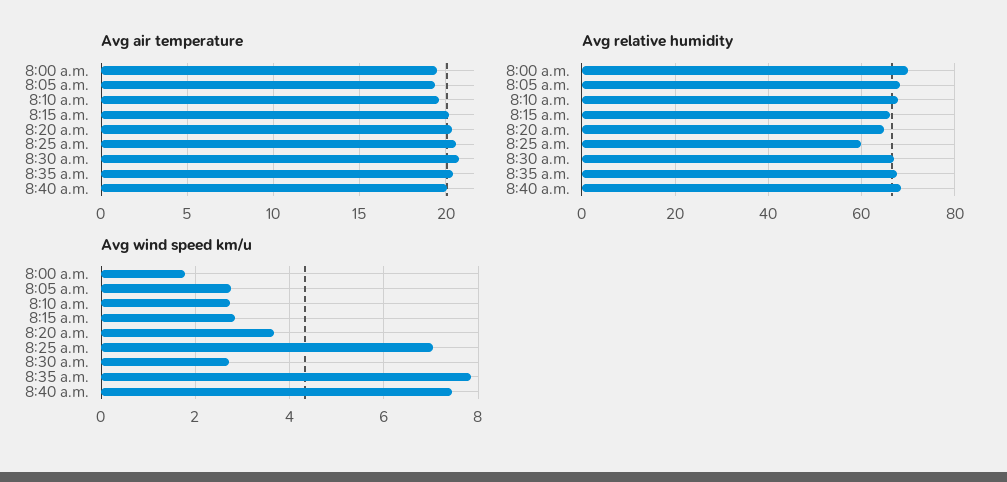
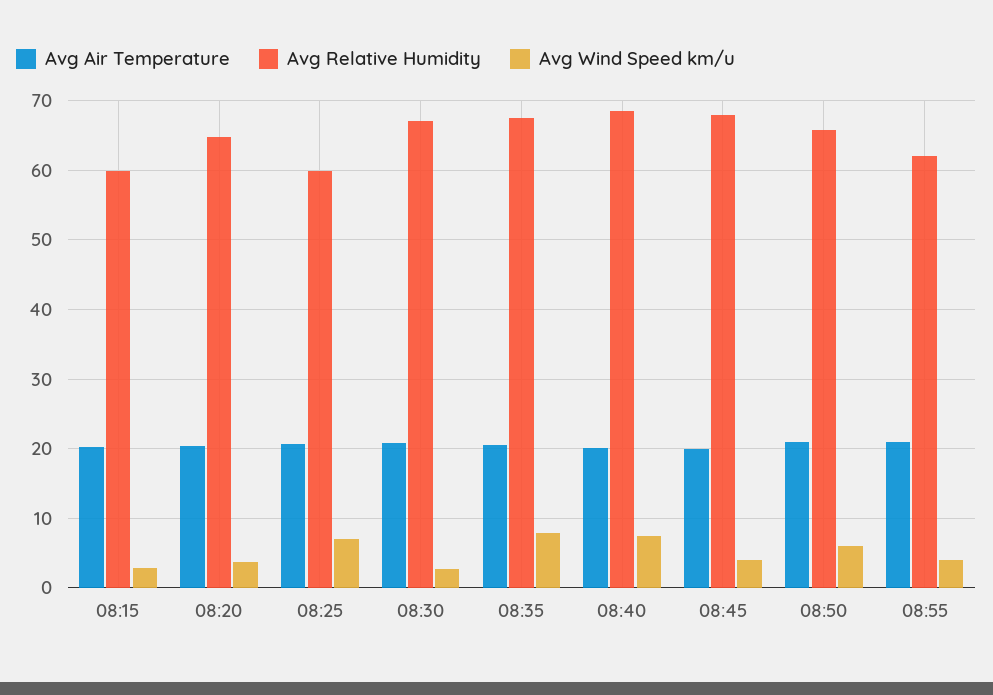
Avg air temperature, 8:00 a.m.: 19.5 -> none
Avg air temperature, 8:05 a.m.: 19.5 -> none
Avg air temperature, 8:10 a.m.: 19.5 -> none
Avg relative humidity, 8:00 a.m.: 70 -> none
Avg relative humidity, 8:05 a.m.: 68 -> none
Avg relative humidity, 8:10 a.m.: 68 -> none
Avg relative humidity, 8:15 a.m.: 66 -> 60
Avg wind speed km/u, 8:00 a.m.: 1.8 -> none
Avg wind speed km/u, 8:05 a.m.: 2.8 -> none
Avg wind speed km/u, 8:10 a.m.: 2.8 -> none
Avg air temperature, 08:45: none -> 20
Avg relative humidity, 08:45: none -> 68
Avg wind speed km/u, 08:45: none -> 4
Avg air temperature, 08:50: none -> 21
Avg relative humidity, 08:50: none -> 66
Avg wind speed km/u, 08:50: none -> 6
Avg air temperature, 08:55: none -> 21
Avg relative humidity, 08:55: none -> 62
Avg wind speed km/u, 08:55: none -> 4

